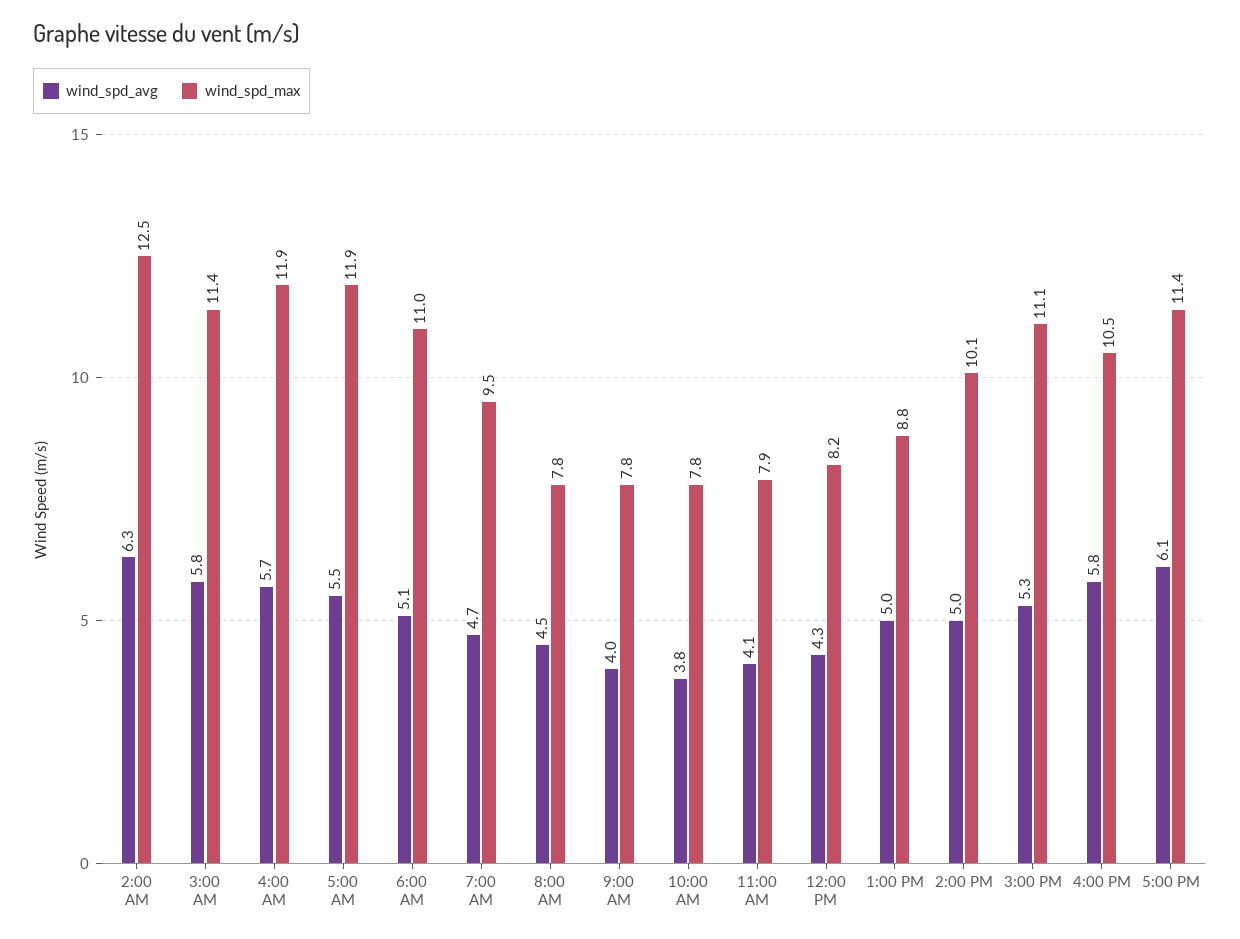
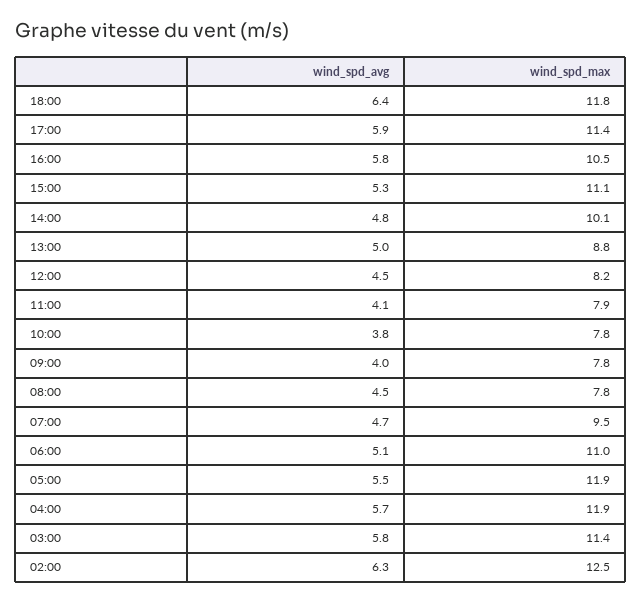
wind_spd_avg, 12:00 PM: 4.3 -> 4.5
wind_spd_avg, 2:00 PM: 5 -> 4.8
wind_spd_avg, 5:00 PM: 6.1 -> 5.9
wind_spd_avg, 18:00: none -> 6.4
wind_spd_max, 18:00: none -> 11.8

